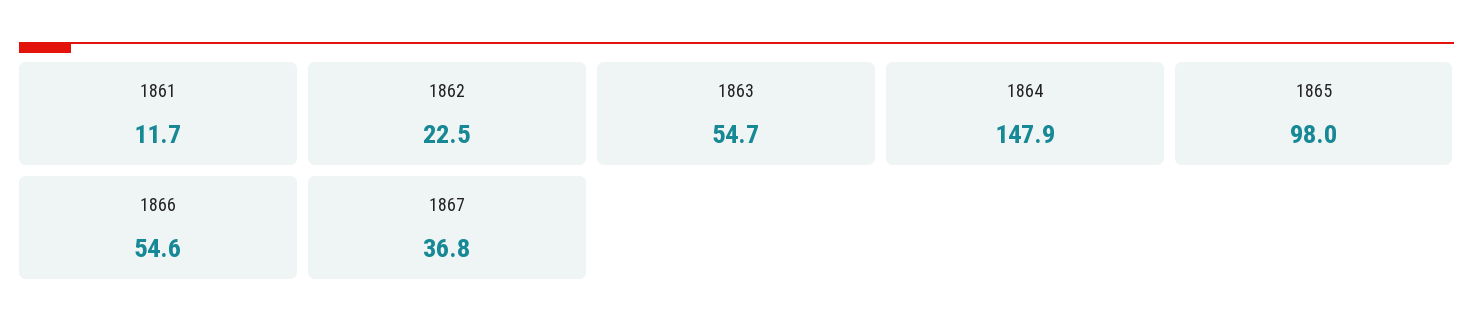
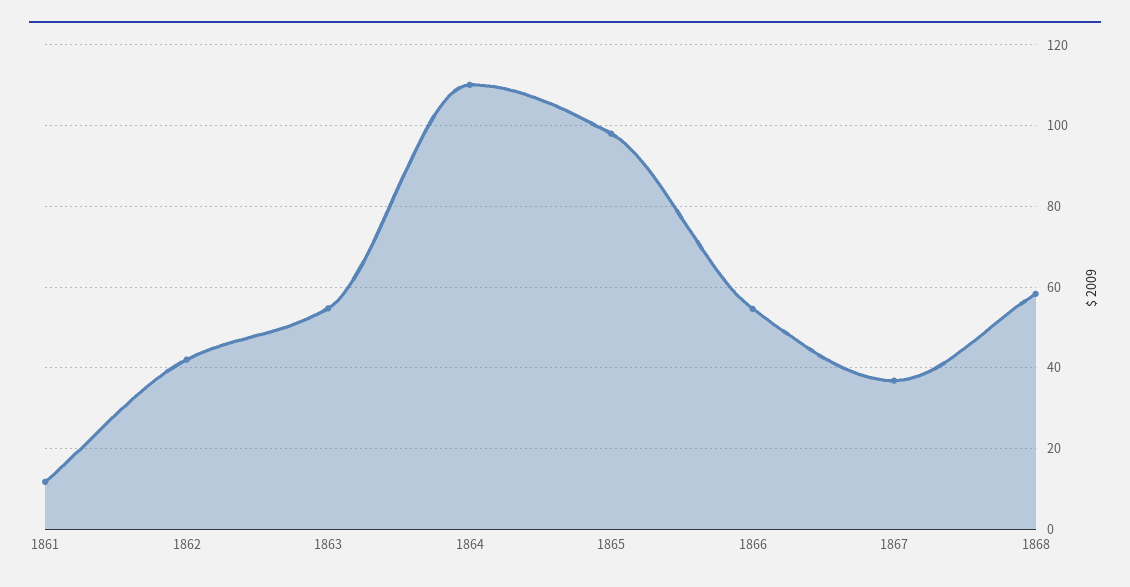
1862: 22.5 -> 42
1864: 147.9 -> 110
1868: none -> 58

